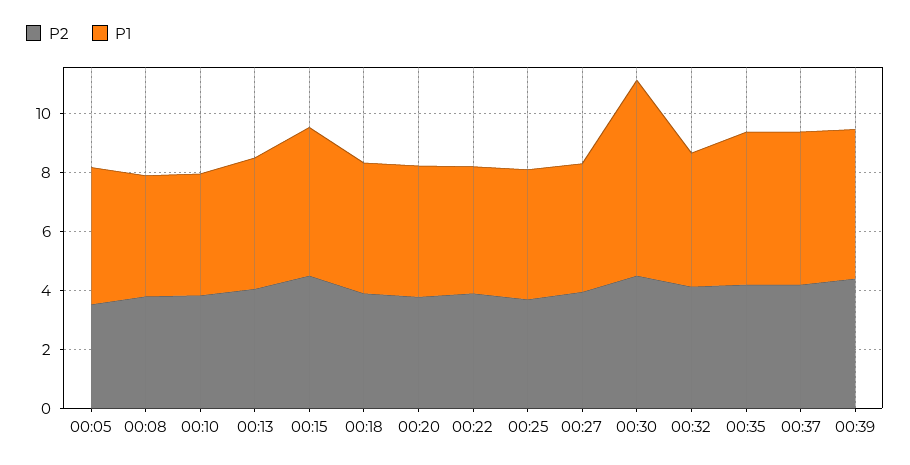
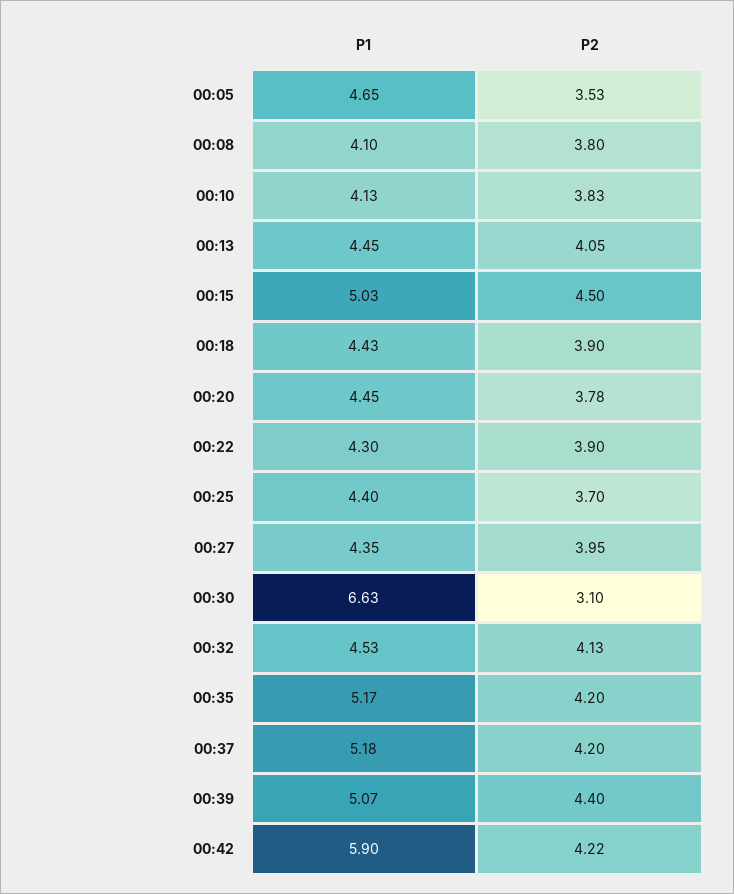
P2, 00:30: 4.5 -> 3.1
P1, 00:42: none -> 5.9
P2, 00:42: none -> 4.22

